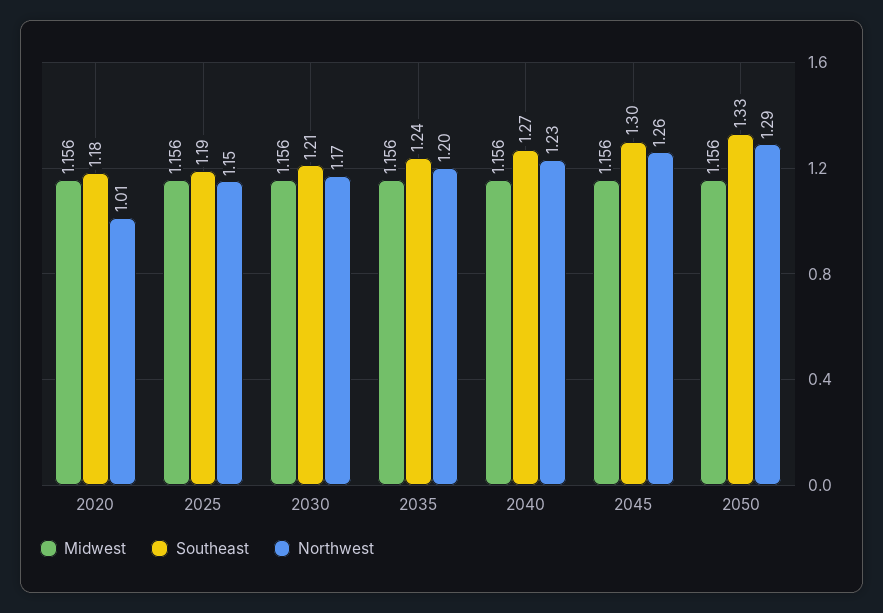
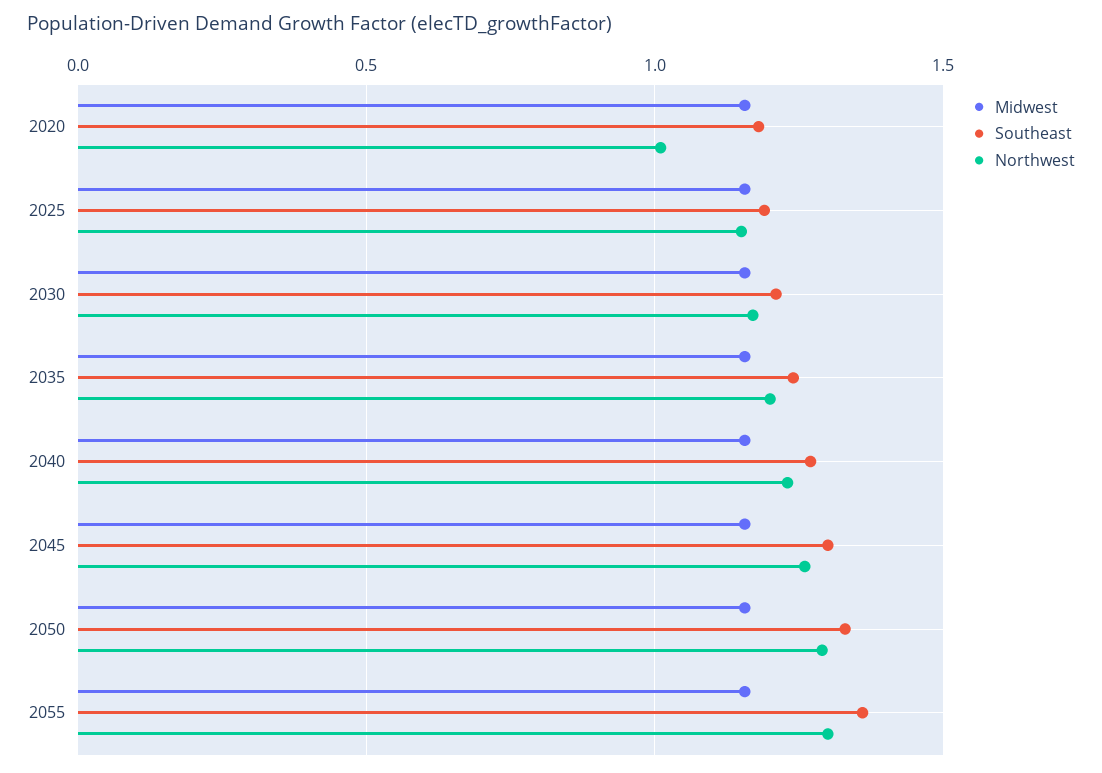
Midwest, 2055: none -> 1.15
Southeast, 2055: none -> 1.35
Northwest, 2055: none -> 1.3

